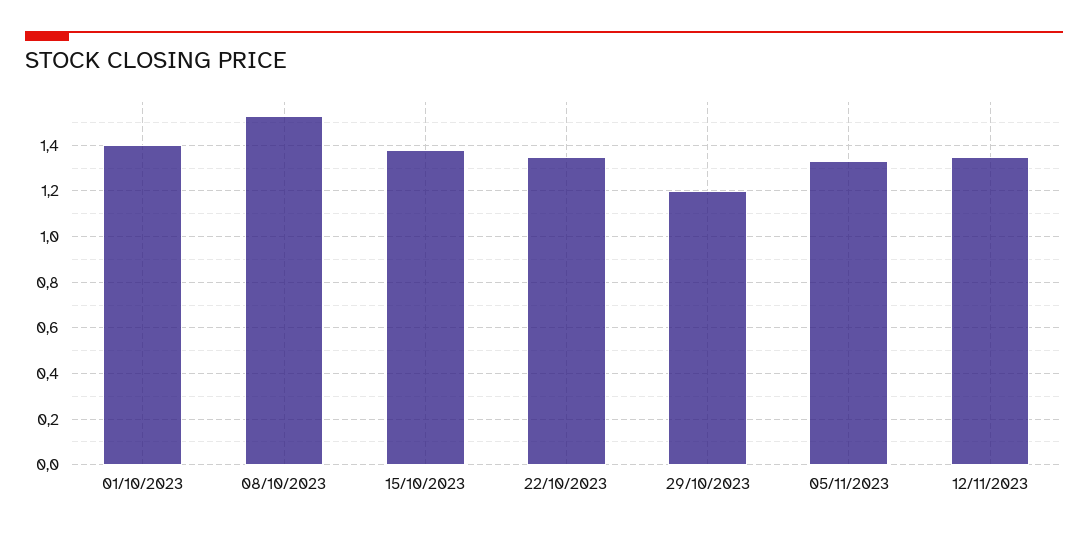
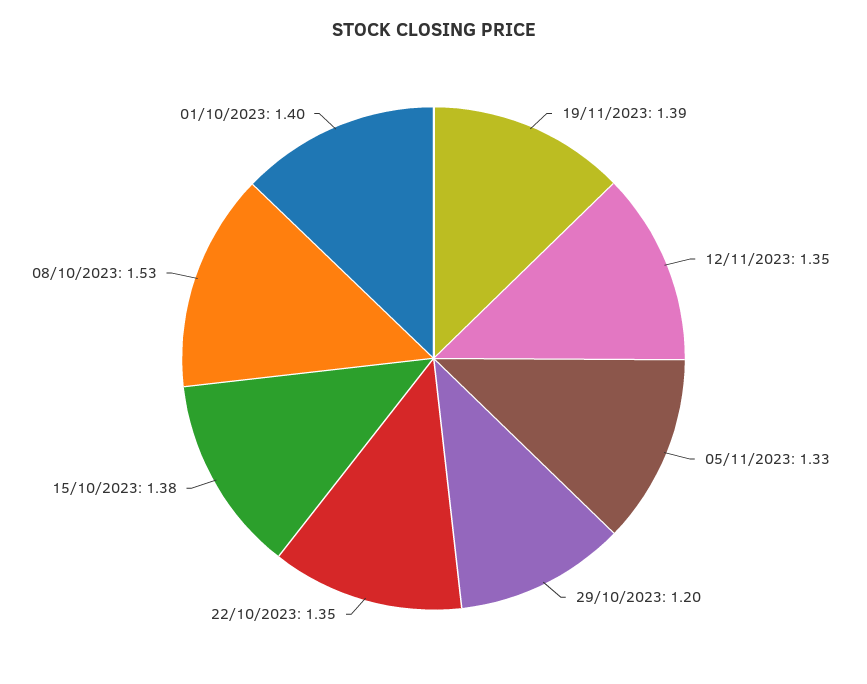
19/11/2023: none -> 1.39

